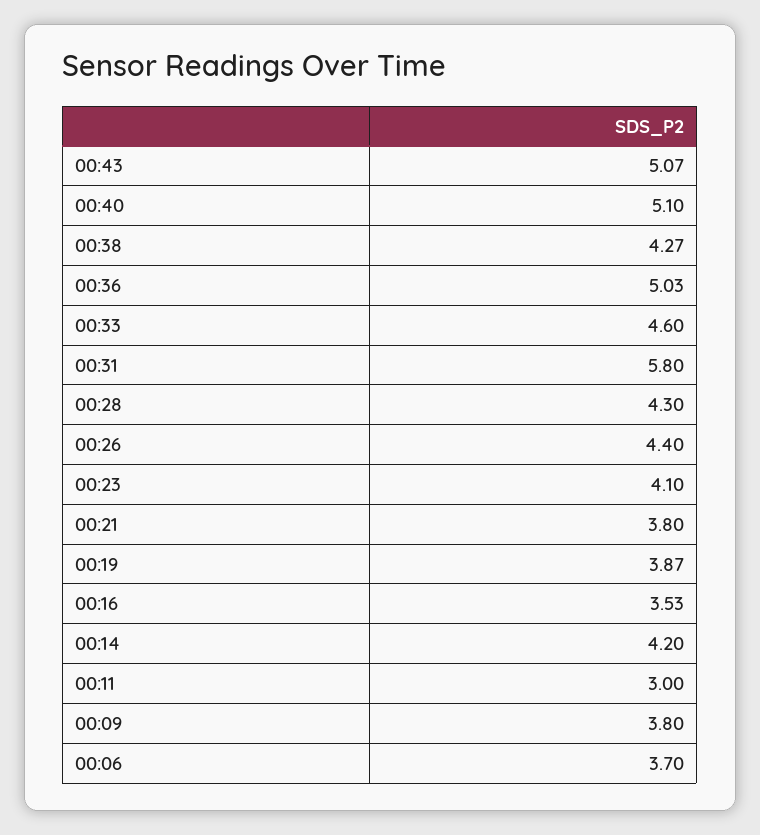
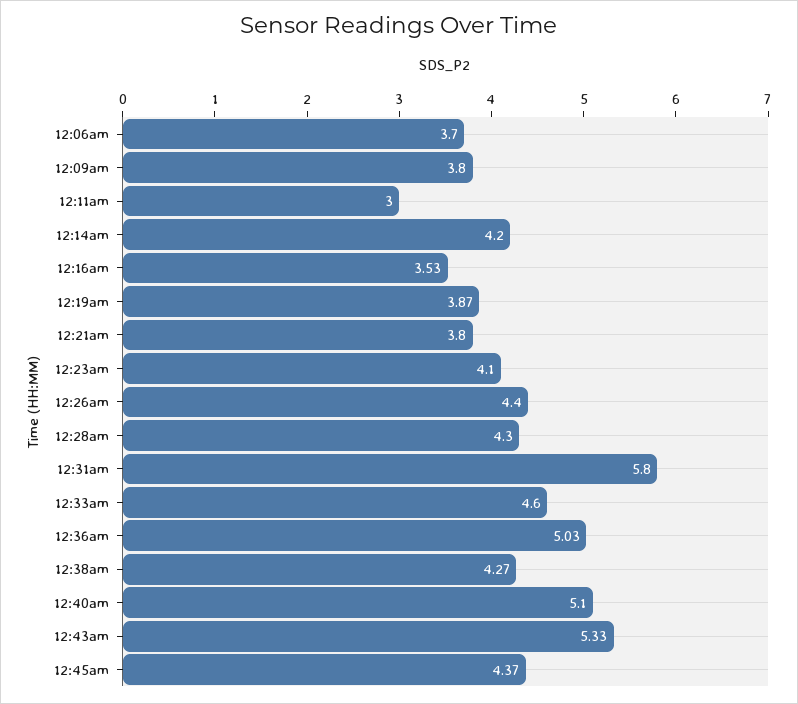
00:43: 5.07 -> 5.33
12:45am: none -> 4.37

